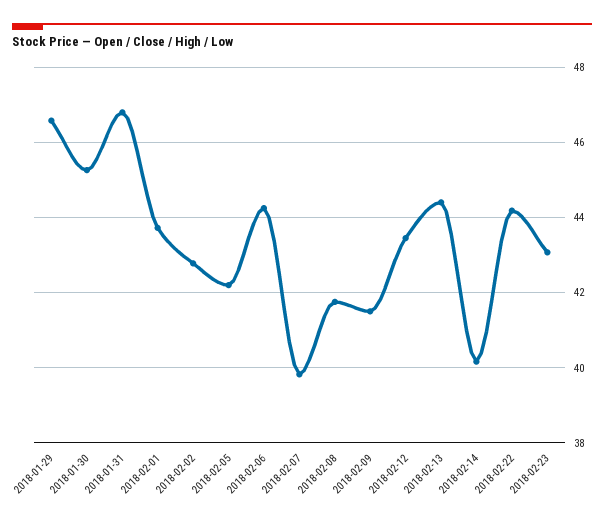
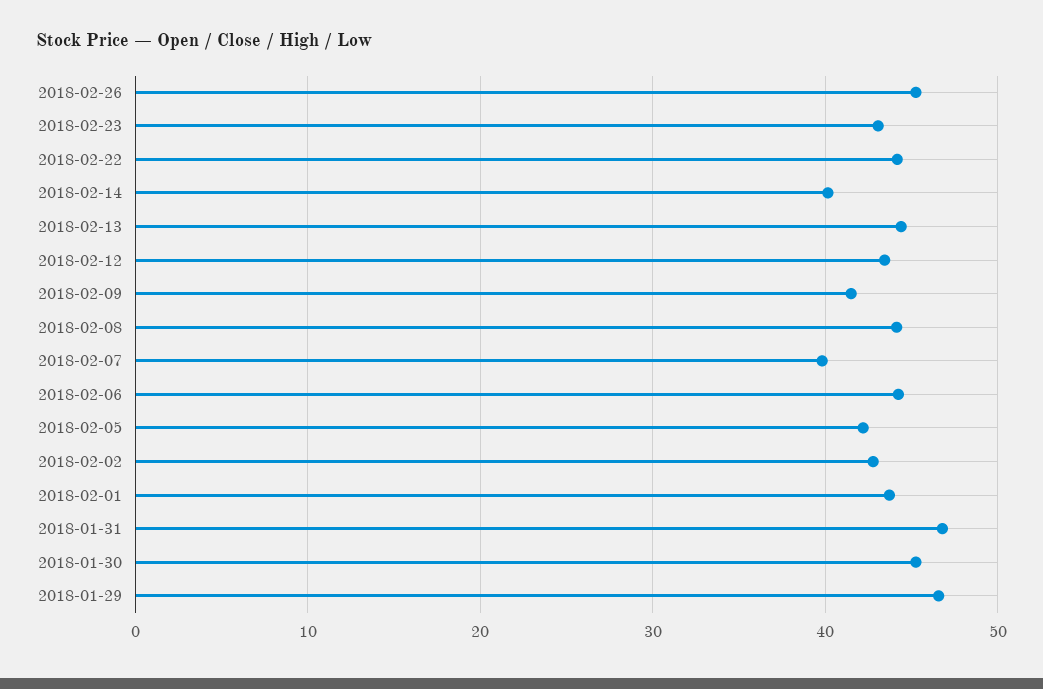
2018-02-08: 41.8 -> 44
2018-02-26: none -> 45

